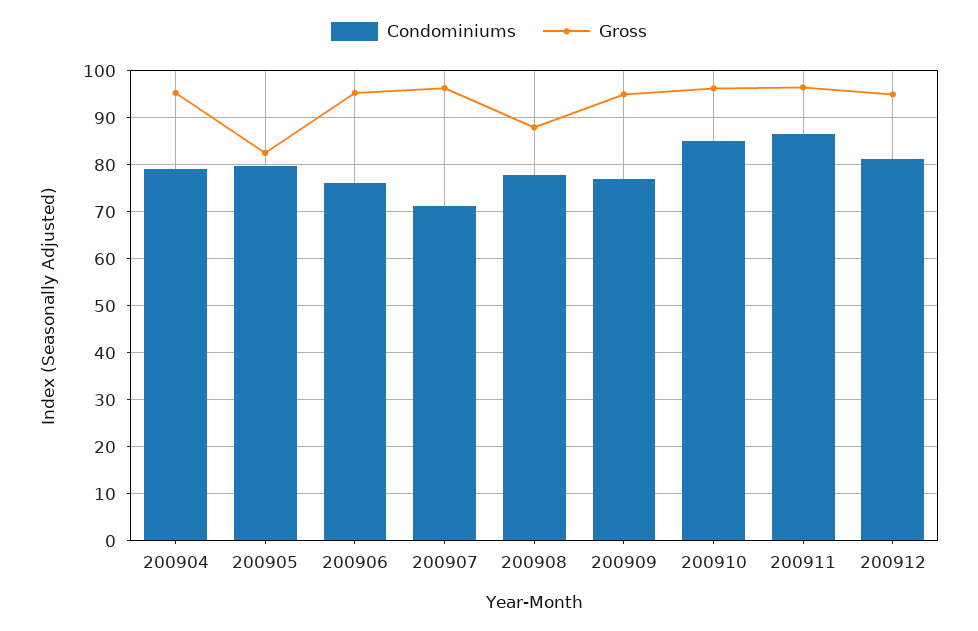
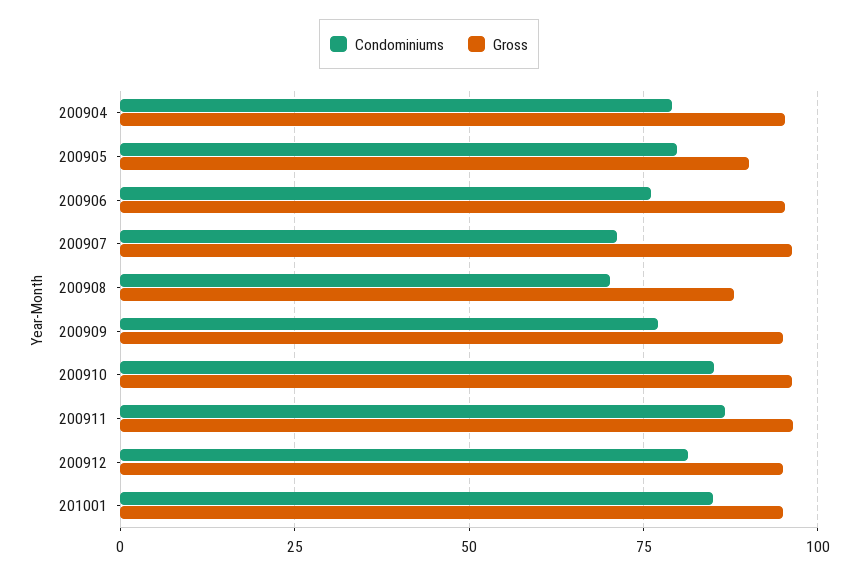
Gross, 200905: 82 -> 90
Condominiums, 200908: 78 -> 70
Condominiums, 201001: none -> 85
Gross, 201001: none -> 95

